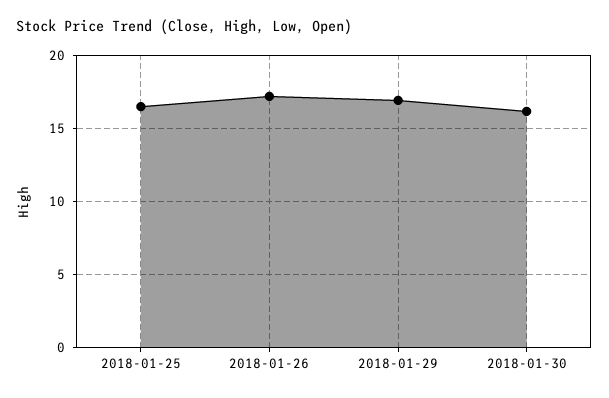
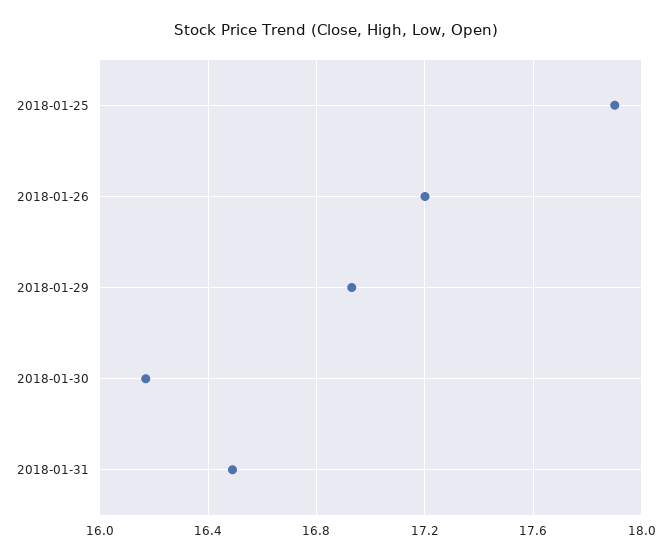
2018-01-25: 16.5 -> 17.9
2018-01-31: none -> 16.5

